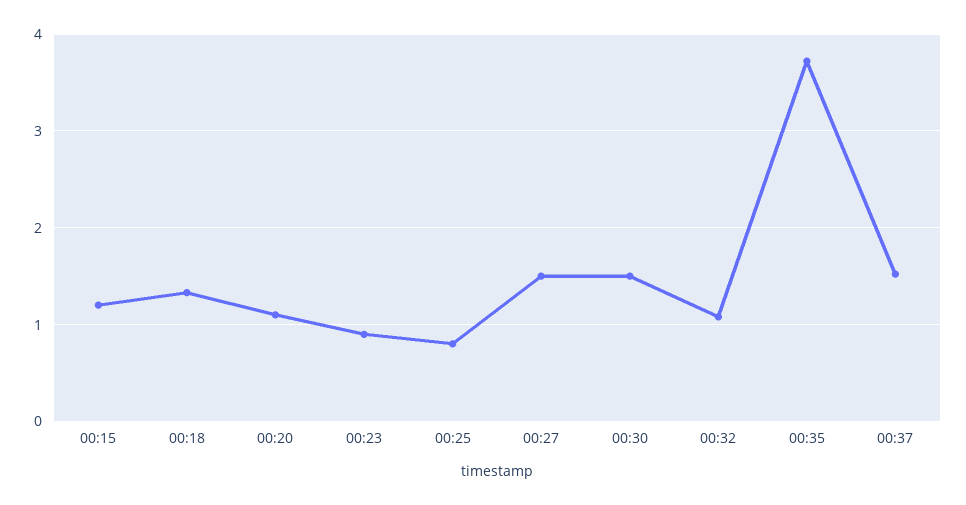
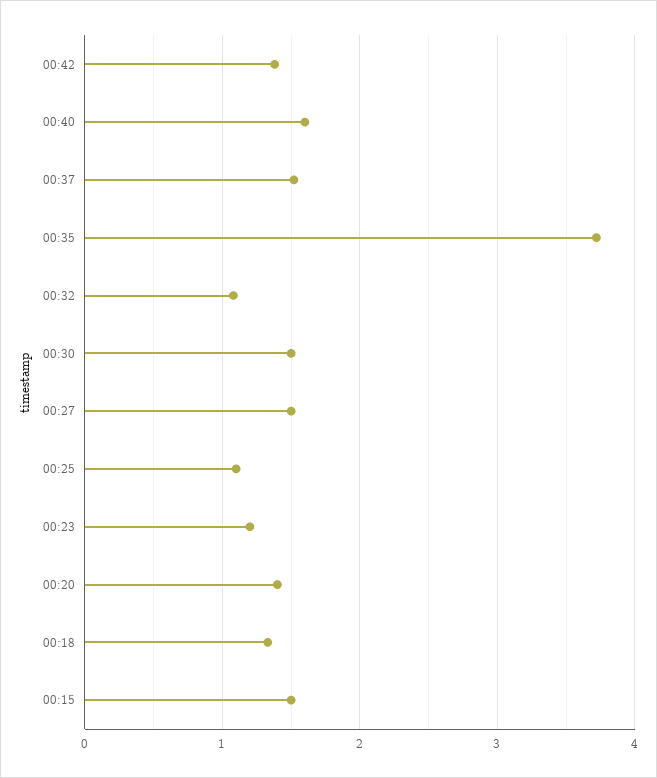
00:15: 1.2 -> 1.5
00:20: 1.1 -> 1.4
00:23: 0.9 -> 1.2
00:25: 0.8 -> 1.1
00:42: none -> 1.4
00:40: none -> 1.6

